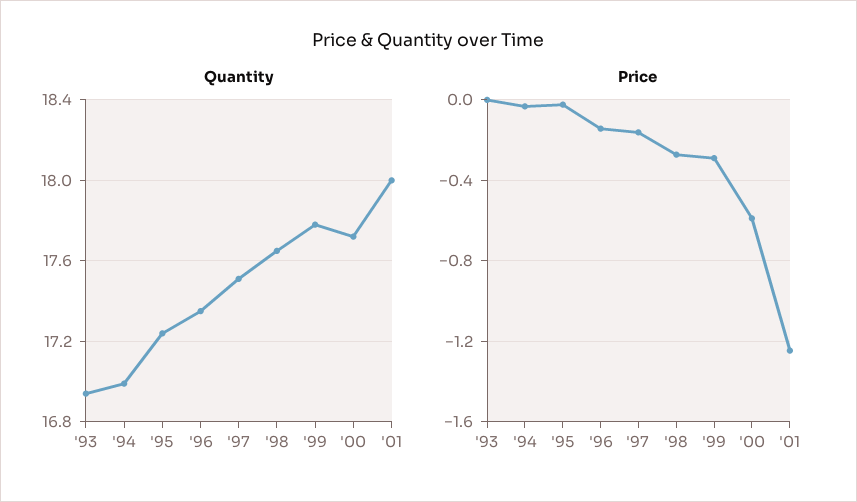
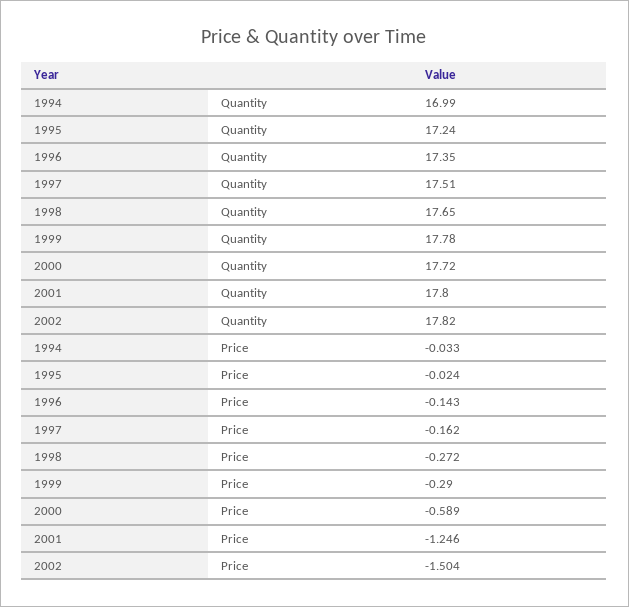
Quantity, '93: 16.95 -> none
Quantity, '01: 18 -> 17.8
Price, '93: 0 -> none
Quantity, 2002: none -> 17.82
Price, 2002: none -> -1.504

